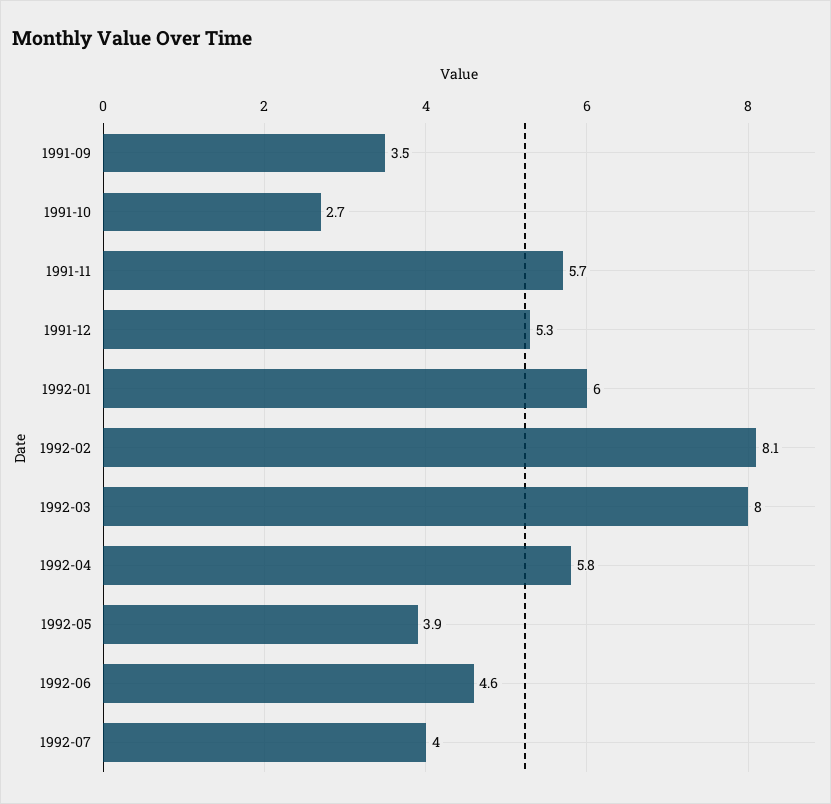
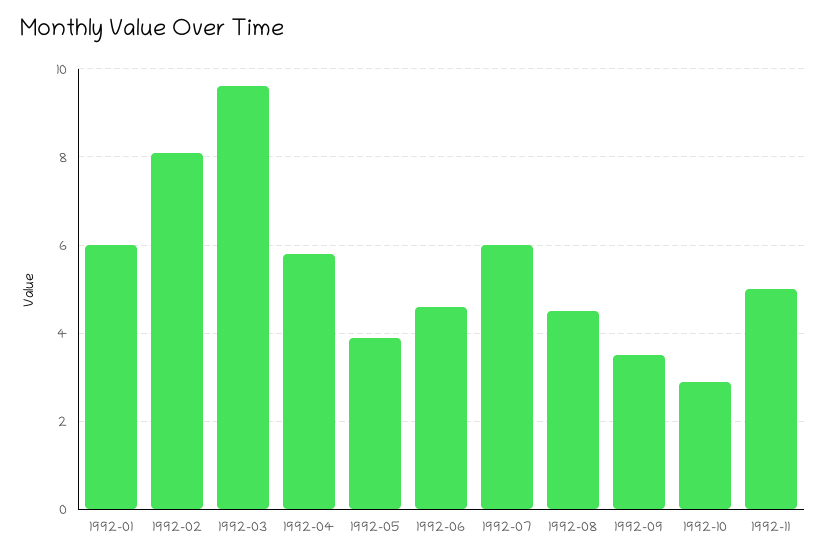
1991-09: 3.5 -> none
1991-10: 2.7 -> none
1991-11: 5.7 -> none
1991-12: 5.3 -> none
1992-03: 8 -> 9.5
1992-07: 4 -> 6
1992-08: none -> 4.5
1992-09: none -> 3.5
1992-10: none -> 3
1992-11: none -> 5

